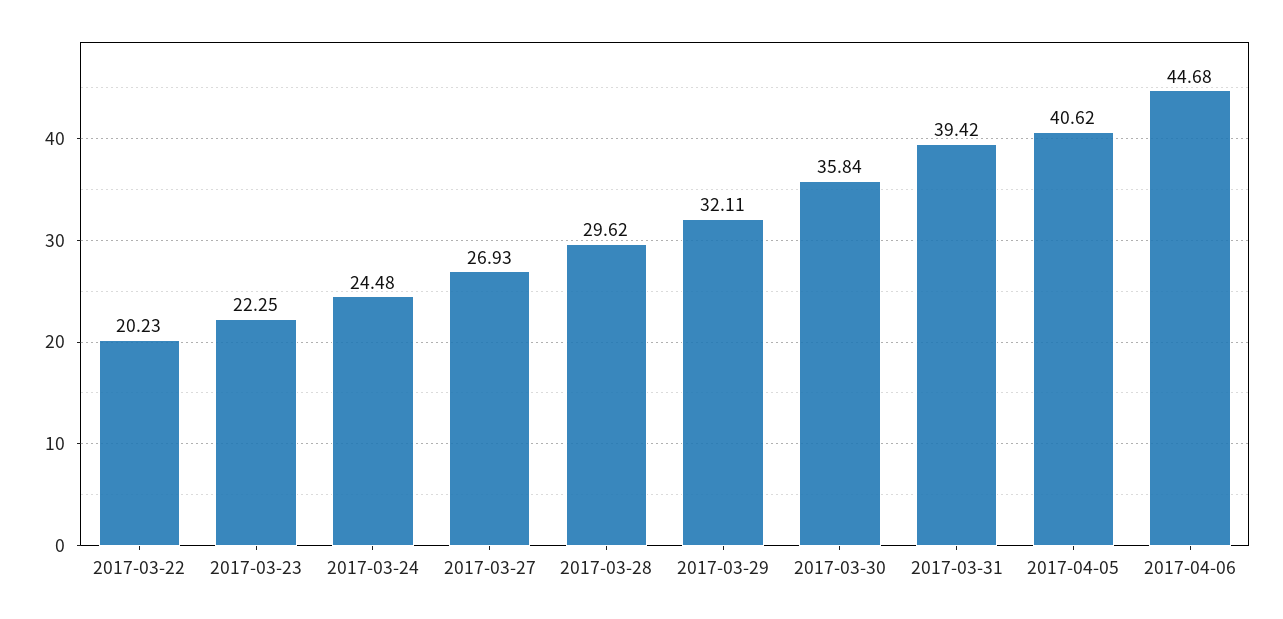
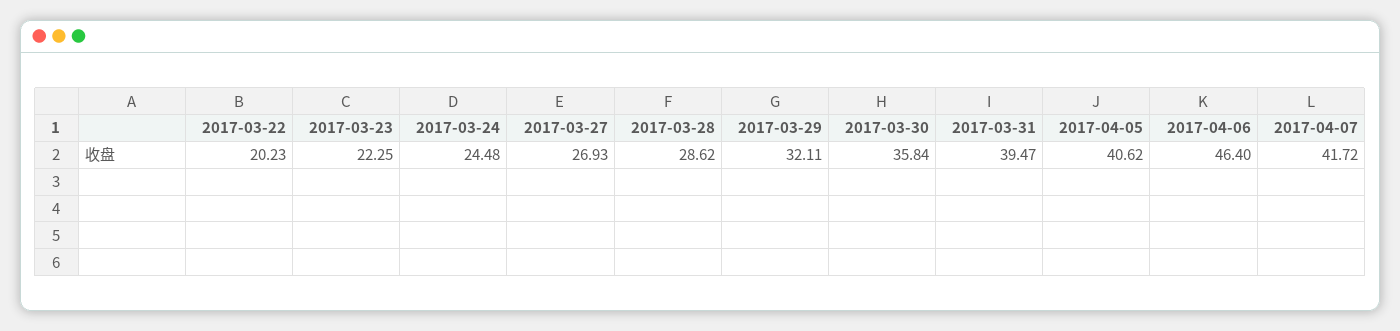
2017-03-28: 29.62 -> 28.62
2017-03-31: 39.42 -> 39.47
2017-04-06: 44.68 -> 46.4
2017-04-07: none -> 41.72

